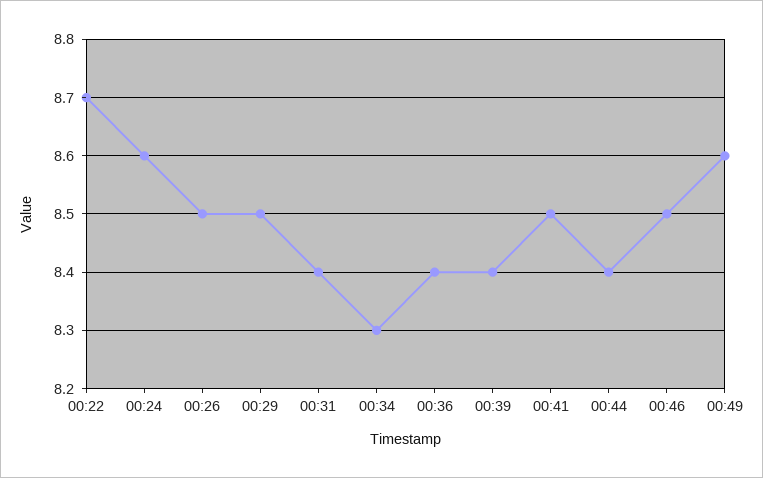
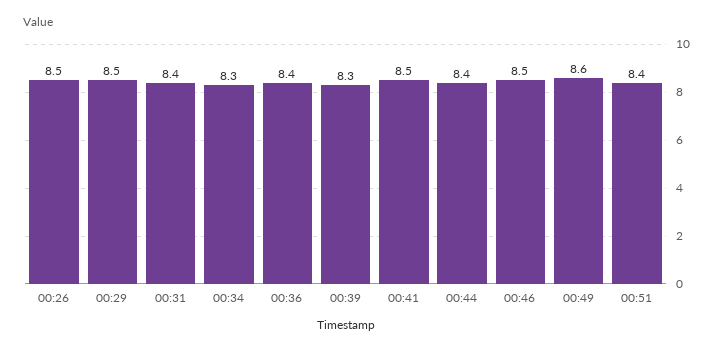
00:22: 8.7 -> none
00:24: 8.6 -> none
00:39: 8.4 -> 8.3
00:51: none -> 8.4

